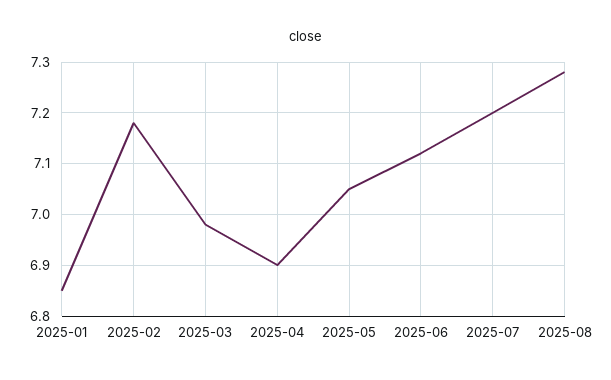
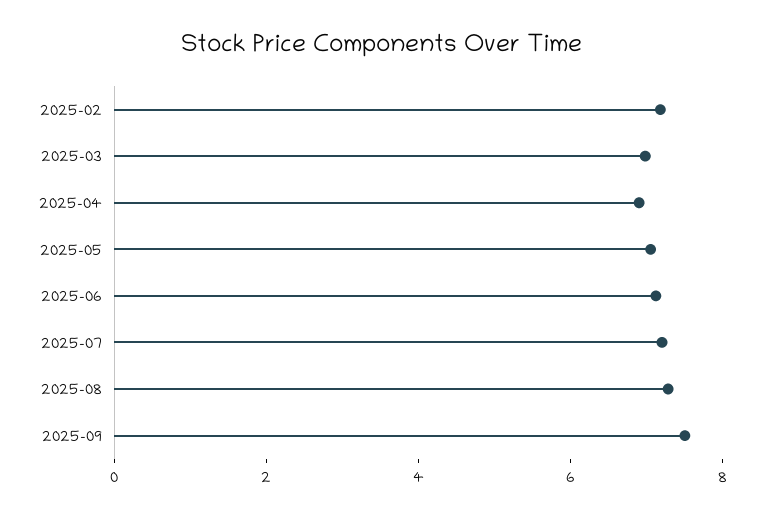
2025-01: 6.85 -> none
2025-09: none -> 7.5

